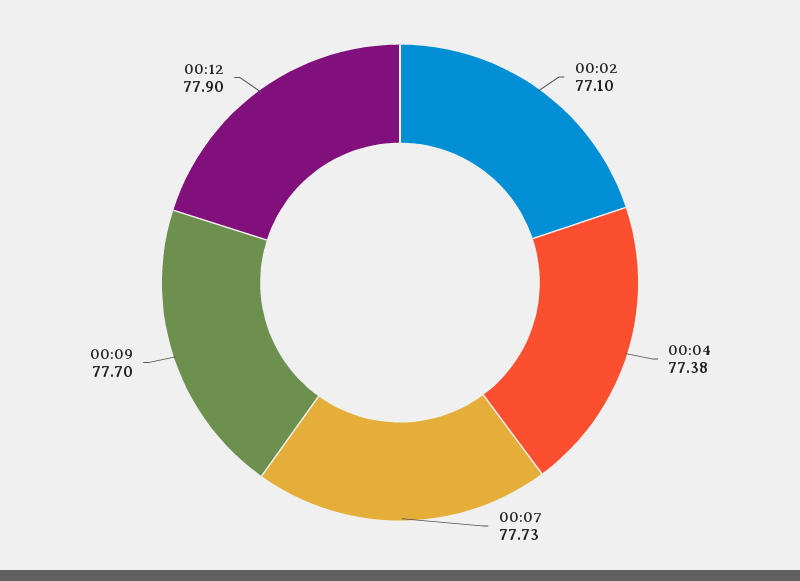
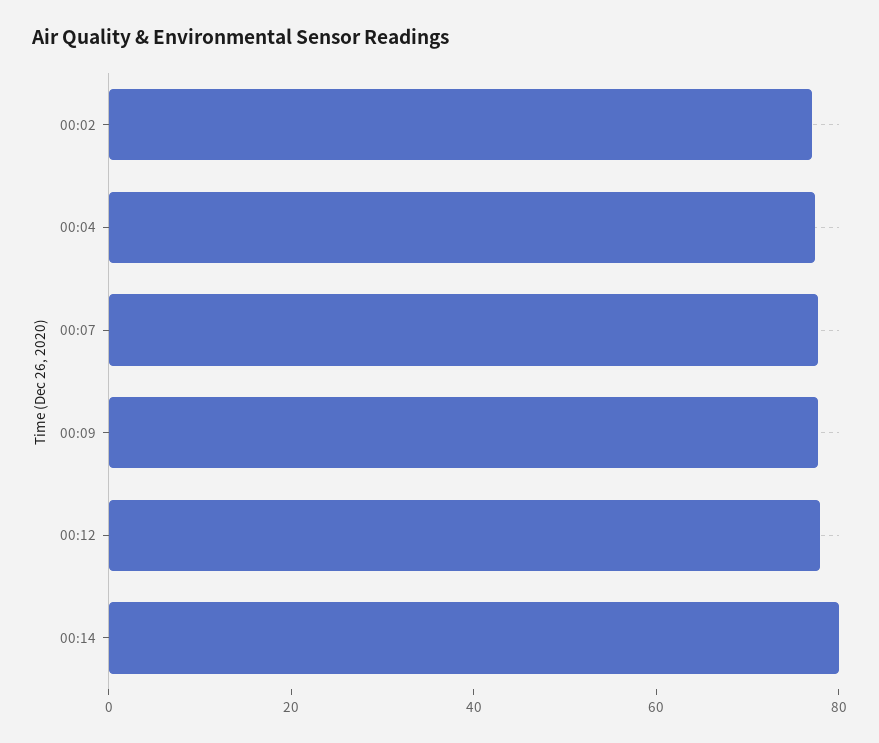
00:14: none -> 80

